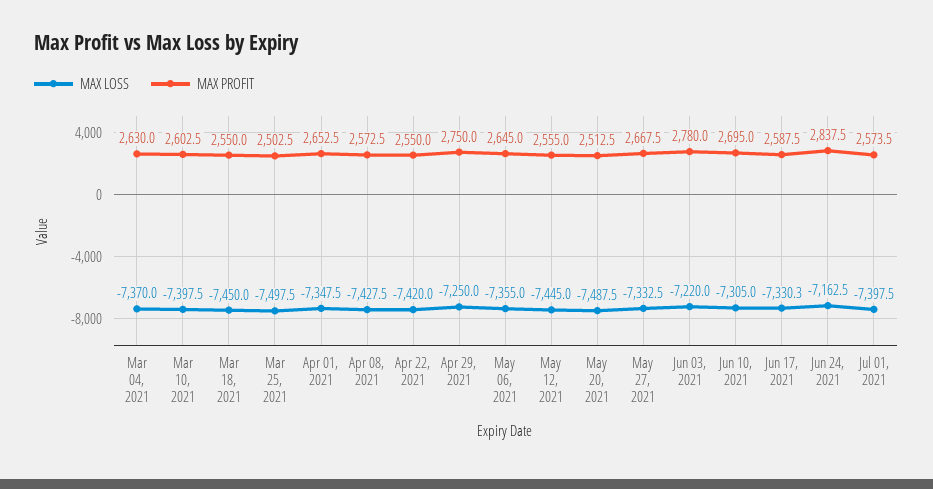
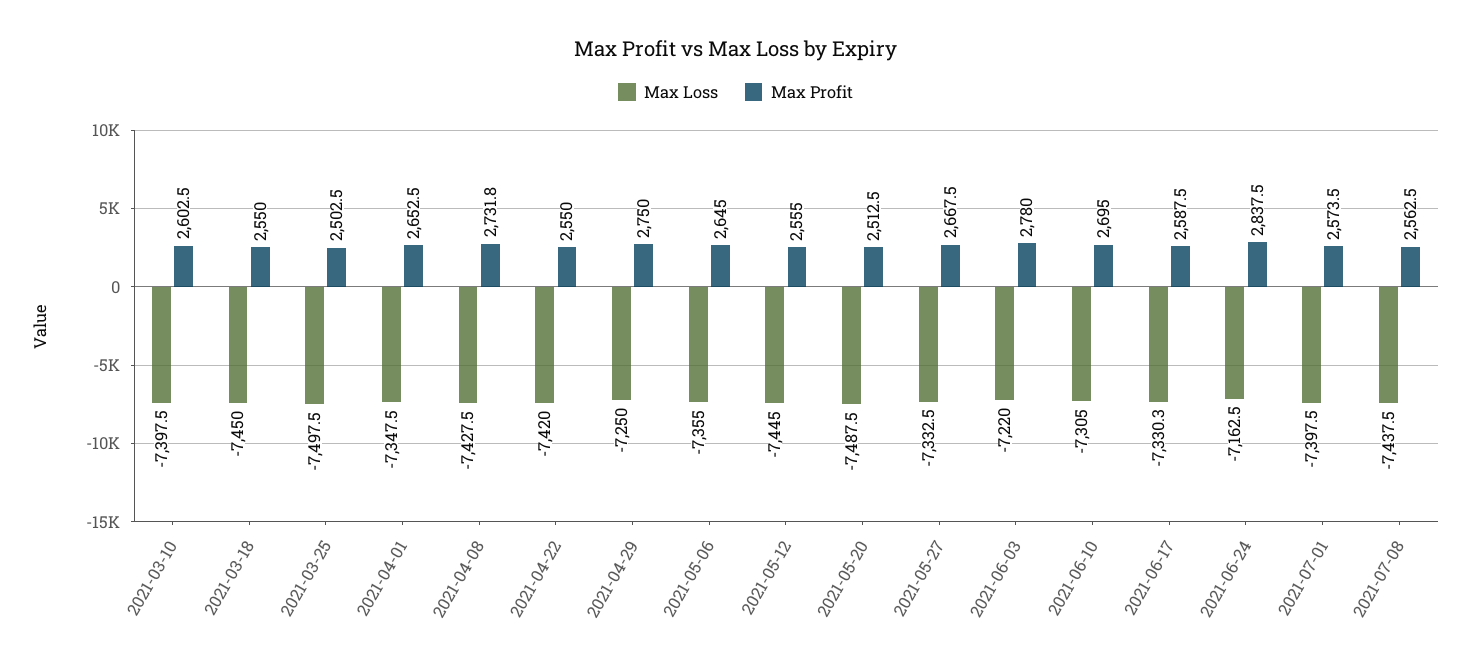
MAX LOSS, Mar 04, 2021: -7370 -> none
MAX PROFIT, Mar 04, 2021: 2630 -> none
MAX PROFIT, Apr 08, 2021: 2572.5 -> 2731.8
MAX LOSS, 2021-07-08: none -> -7437.5
MAX PROFIT, 2021-07-08: none -> 2562.5

